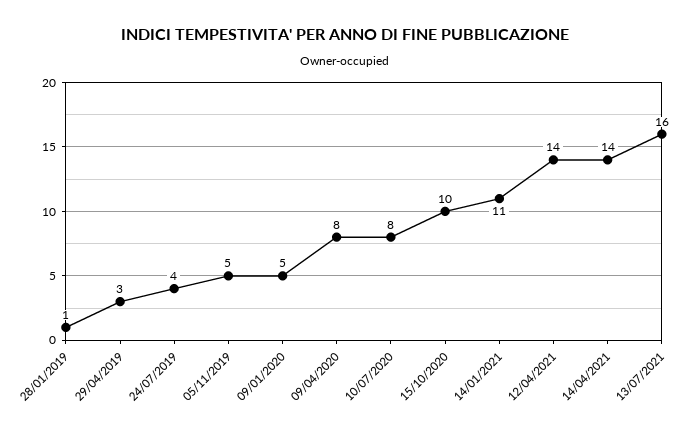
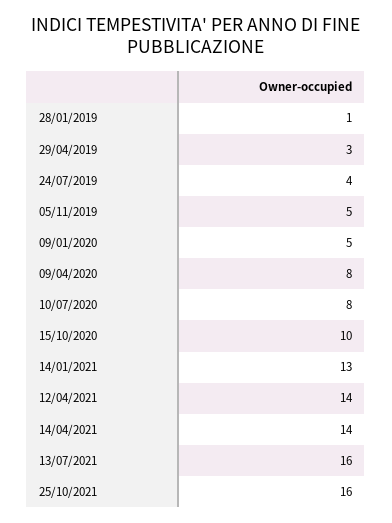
14/01/2021: 11 -> 13
25/10/2021: none -> 16

